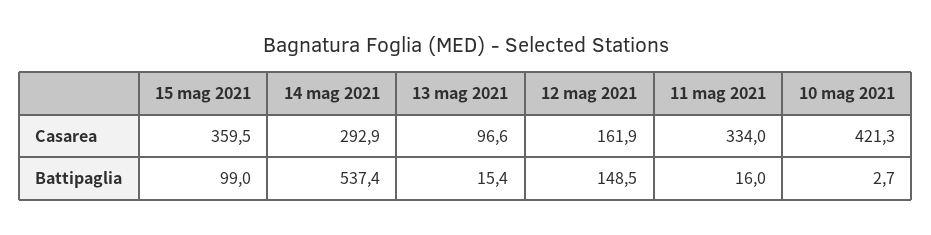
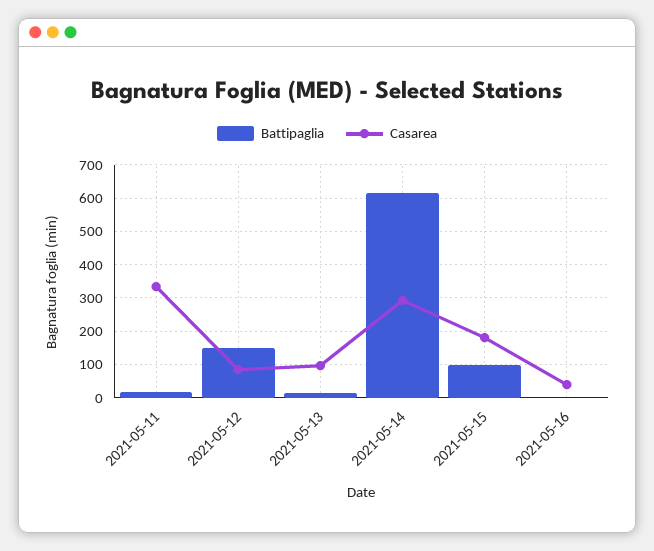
Casarea, 15 mag 2021: 359.5 -> 180
Casarea, 12 mag 2021: 161.9 -> 80
Casarea, 10 mag 2021: 421.3 -> none
Battipaglia, 14 mag 2021: 537.4 -> 620
Battipaglia, 10 mag 2021: 2.7 -> none
Battipaglia, 2021-05-16: none -> 0
Casarea, 2021-05-16: none -> 40

